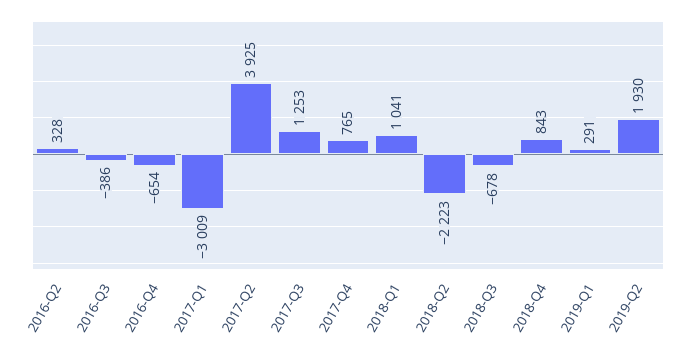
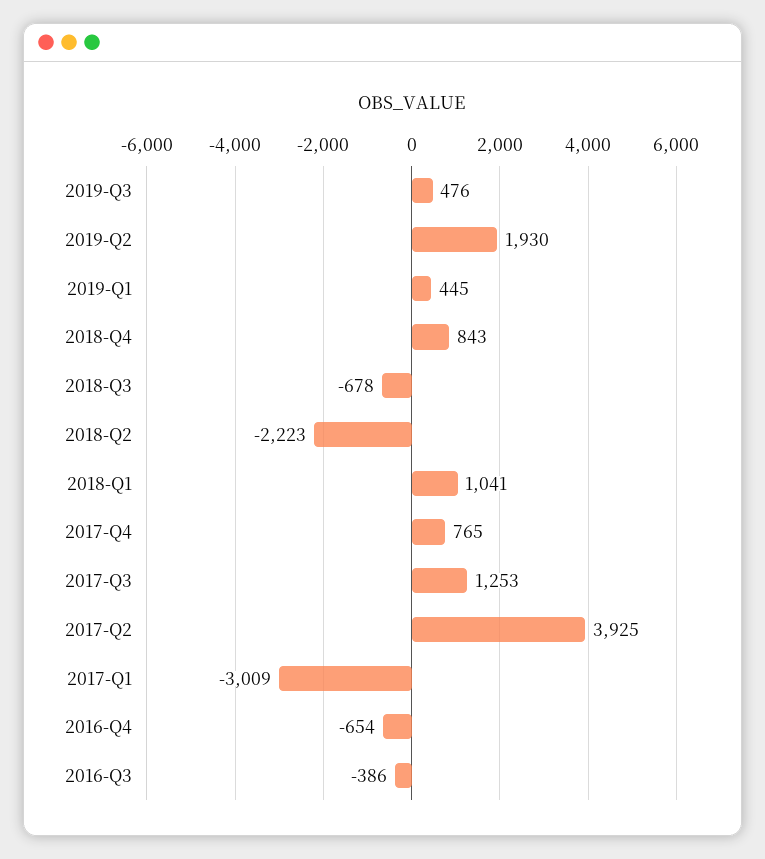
2016-Q2: 328 -> none
2019-Q1: 291 -> 445
2019-Q3: none -> 476

